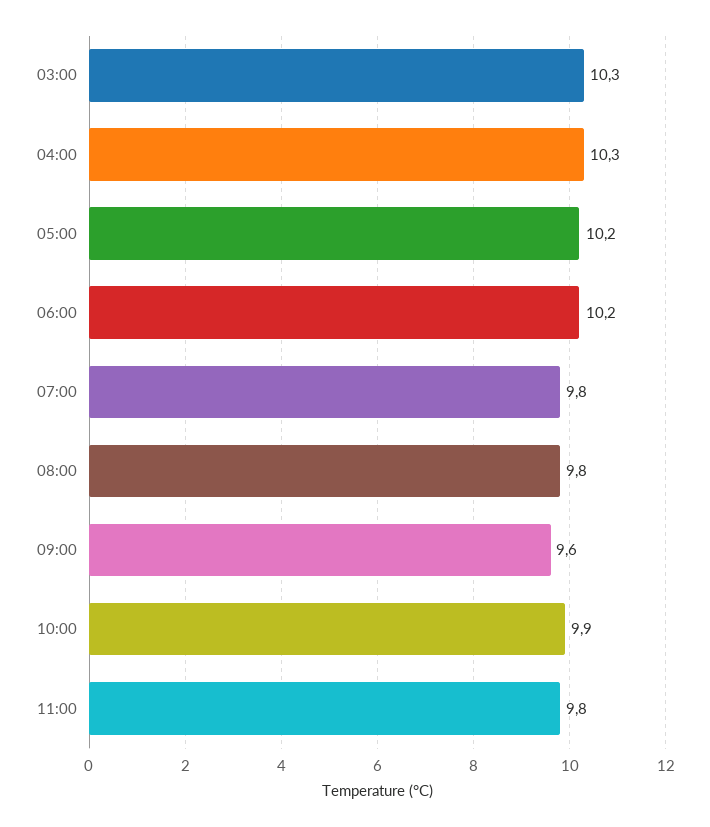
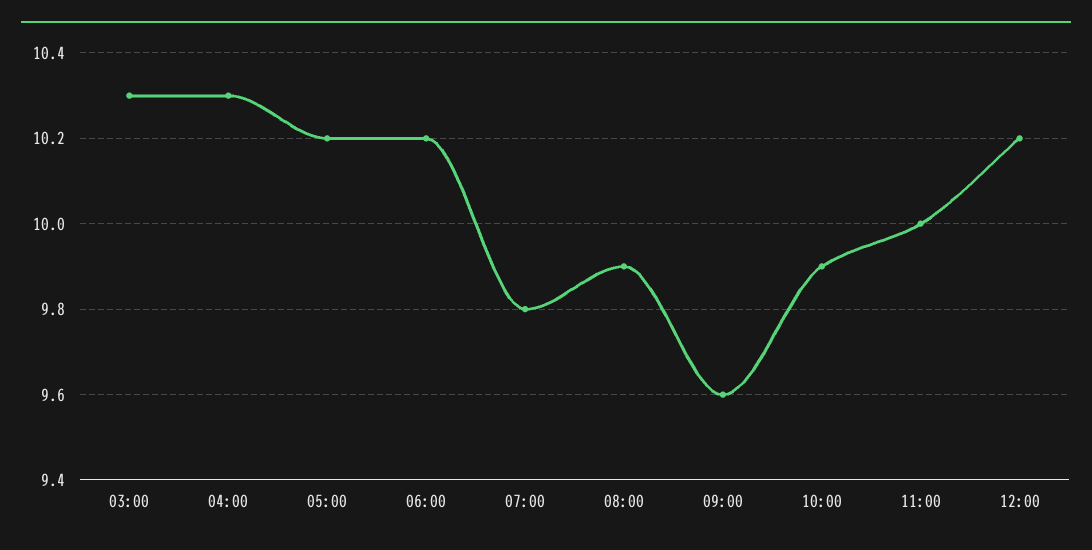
08:00: 9.8 -> 9.9
11:00: 9.8 -> 10
12:00: none -> 10.2

